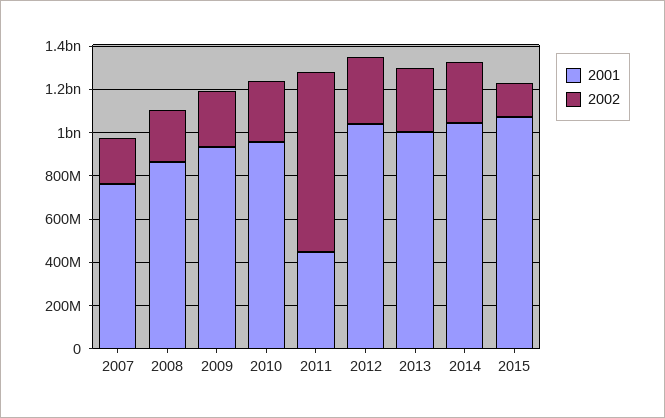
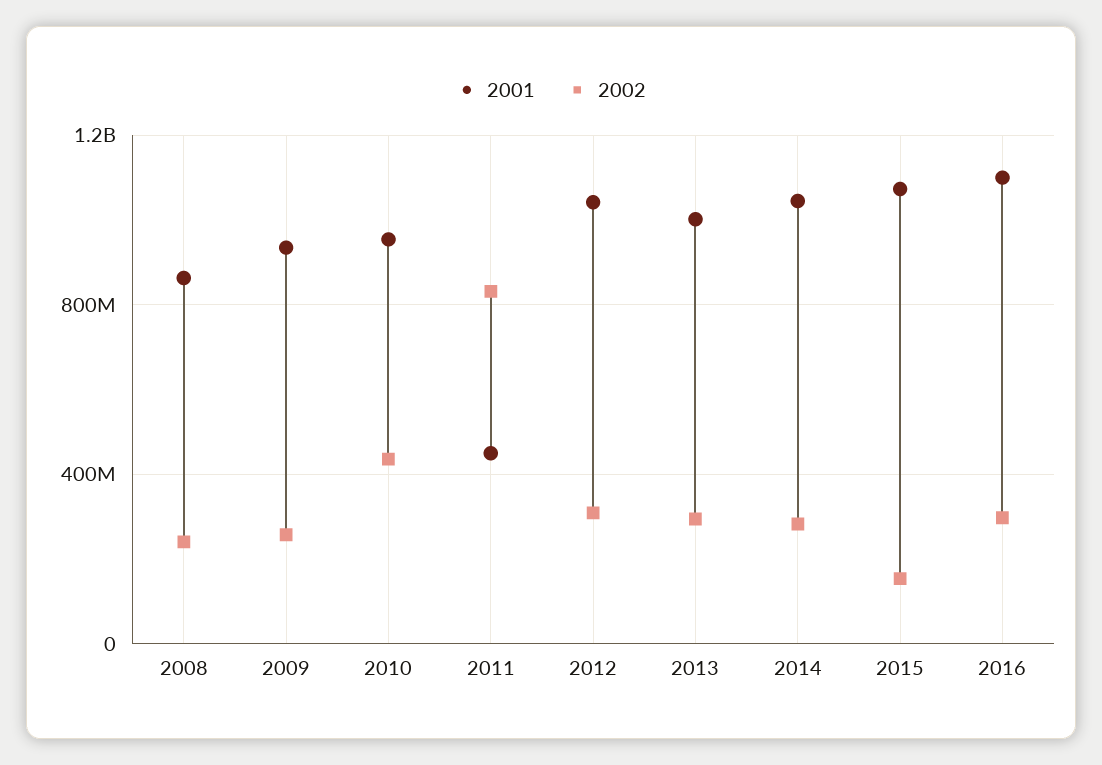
2001, 2007: 750000000 -> none
2002, 2007: 200000000 -> none
2002, 2010: 300000000 -> 450000000
2001, 2016: none -> 1100000000
2002, 2016: none -> 300000000

